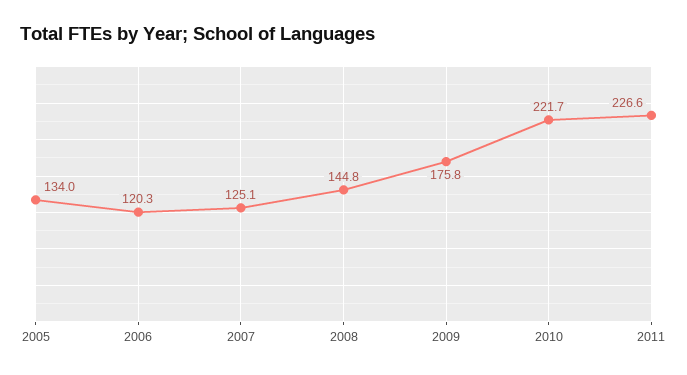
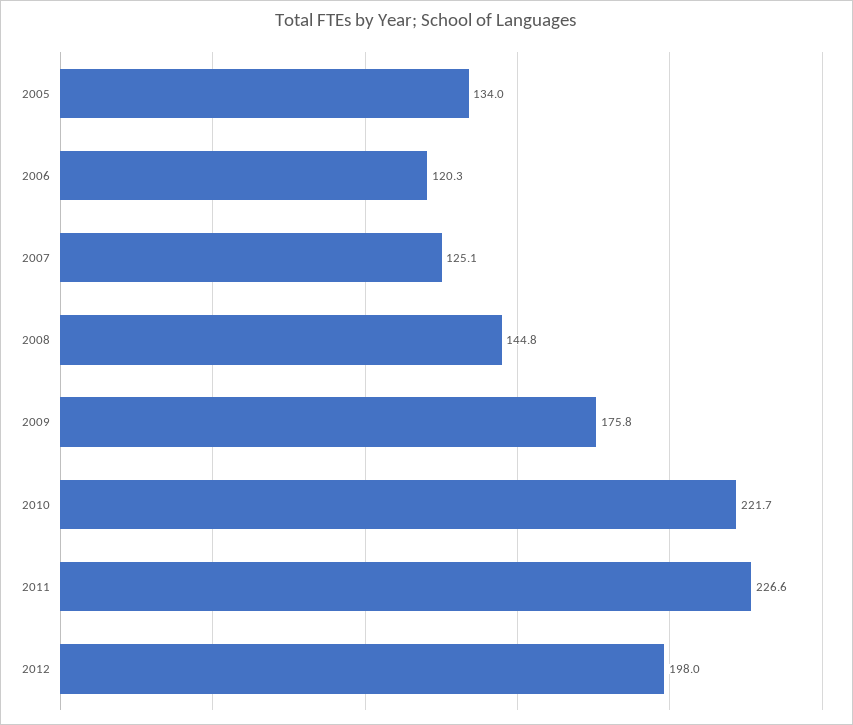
2012: none -> 198

